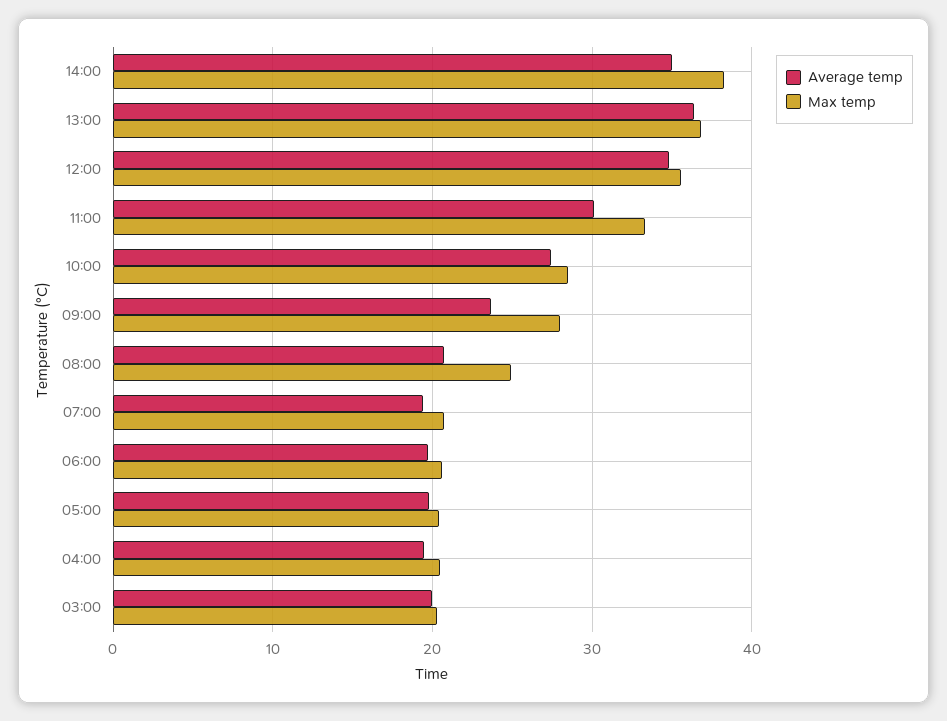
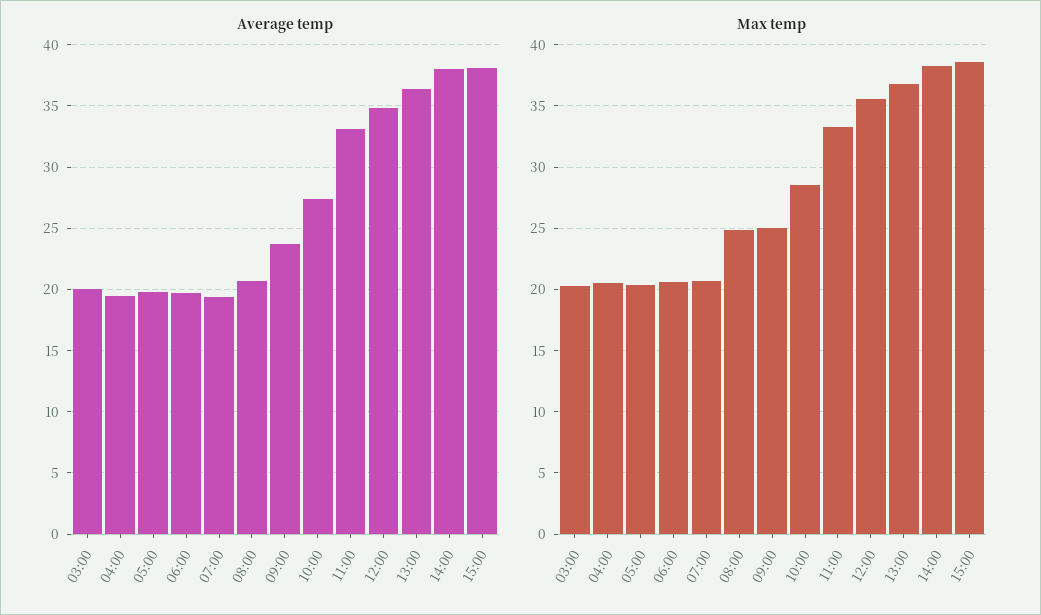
Average temp, 14:00: 35 -> 38
Average temp, 11:00: 30 -> 33
Max temp, 09:00: 28 -> 25
Average temp, 15:00: none -> 38
Max temp, 15:00: none -> 38.5

